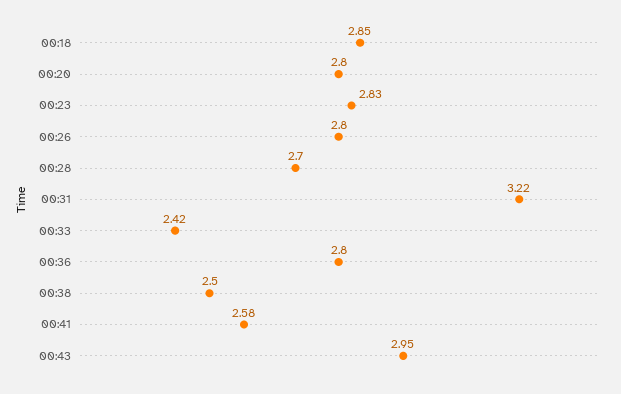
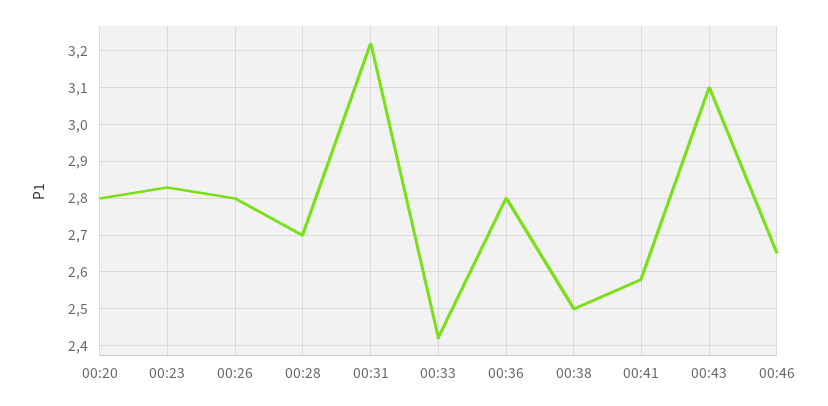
00:18: 2.85 -> none
00:43: 2.95 -> 3.1
00:46: none -> 2.65

